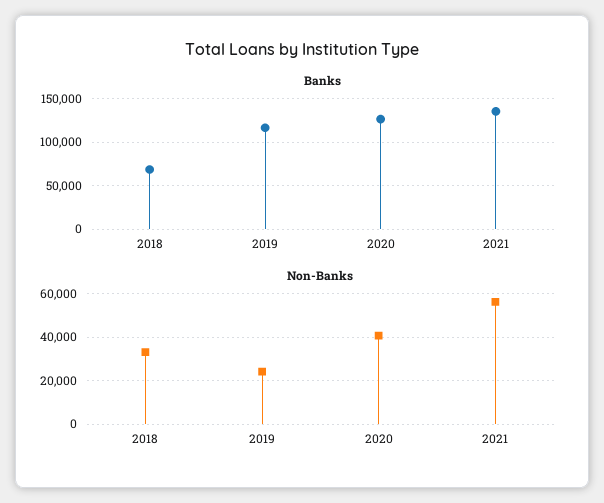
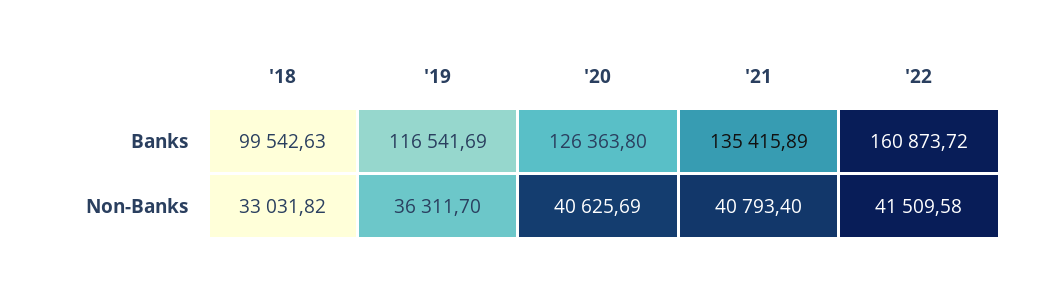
Banks, 2018: 70000 -> 99542.63
Non-Banks, 2019: 25000 -> 36311.7
Non-Banks, 2021: 55000 -> 40793.4
Banks, '22: none -> 160873.72
Non-Banks, '22: none -> 41509.58

